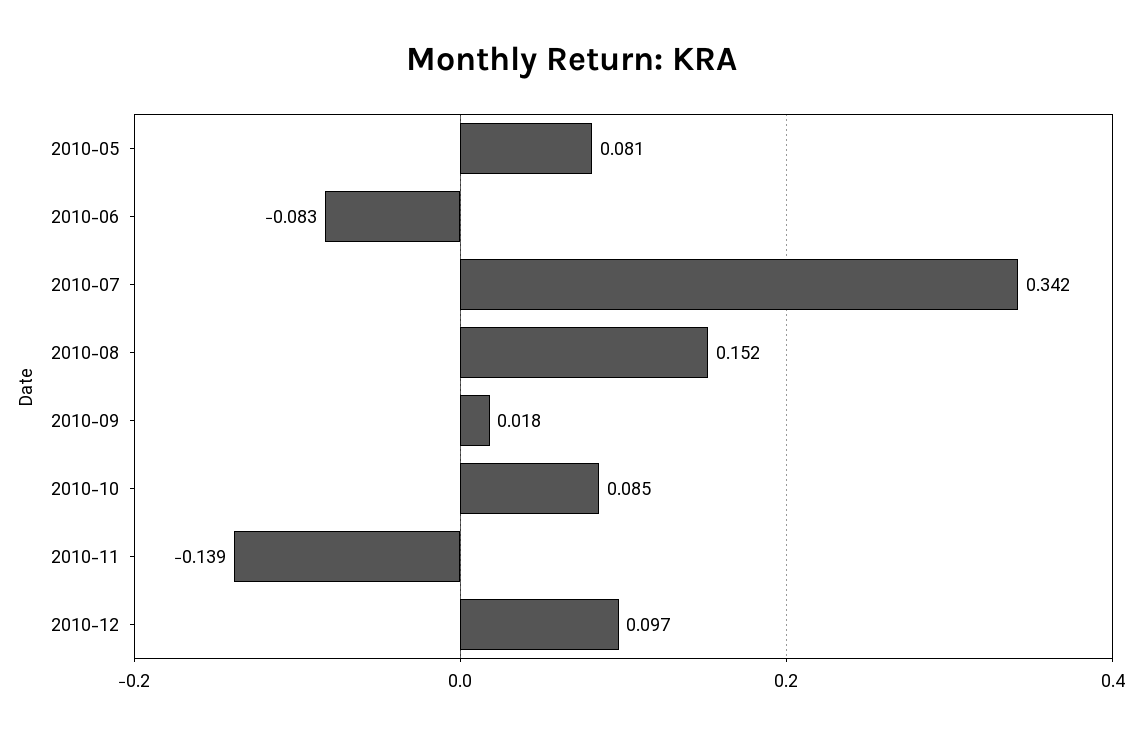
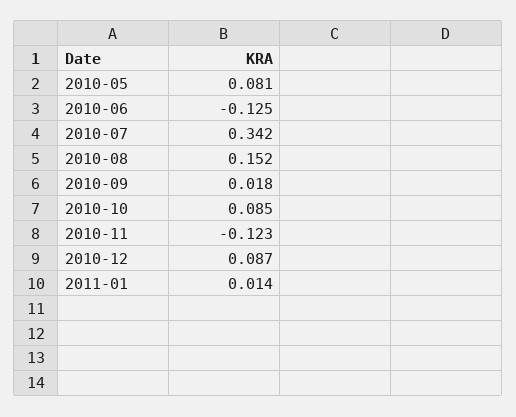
2010-06: -0.083 -> -0.125
2010-11: -0.139 -> -0.123
2010-12: 0.097 -> 0.087
2011-01: none -> 0.014

